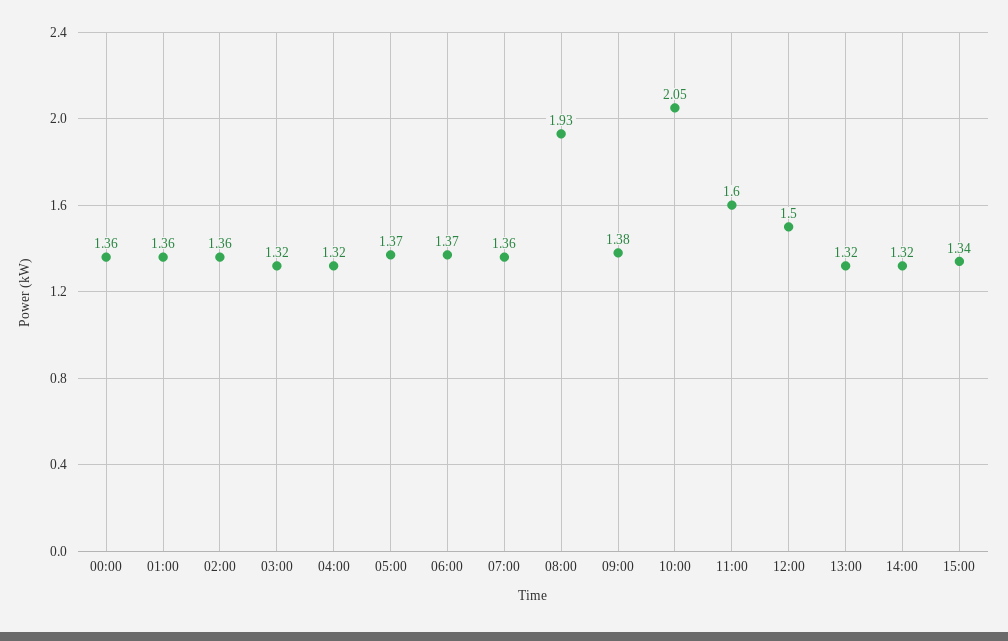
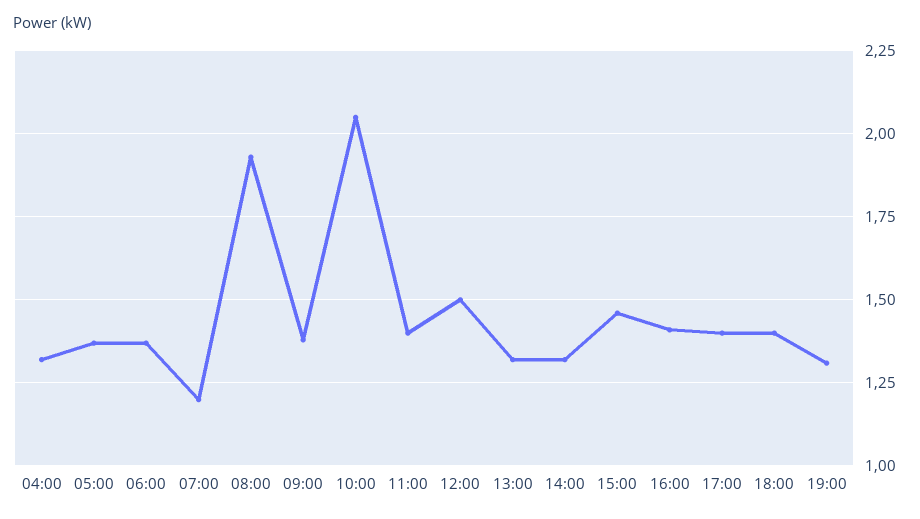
00:00: 1.36 -> none
01:00: 1.36 -> none
02:00: 1.36 -> none
03:00: 1.32 -> none
07:00: 1.36 -> 1.2
11:00: 1.6 -> 1.4
15:00: 1.34 -> 1.45
16:00: none -> 1.4
17:00: none -> 1.4
18:00: none -> 1.4
19:00: none -> 1.3

